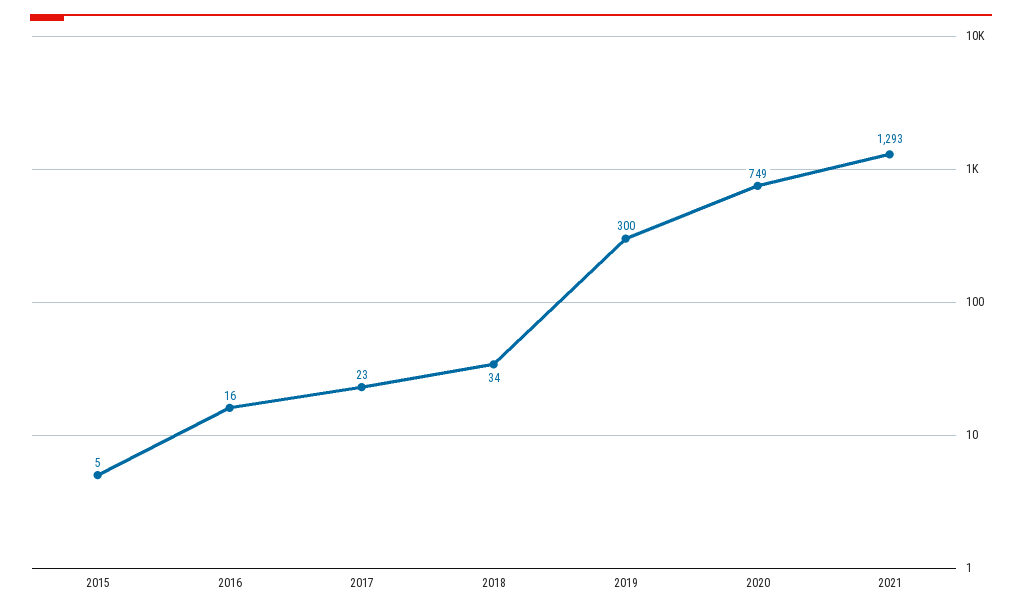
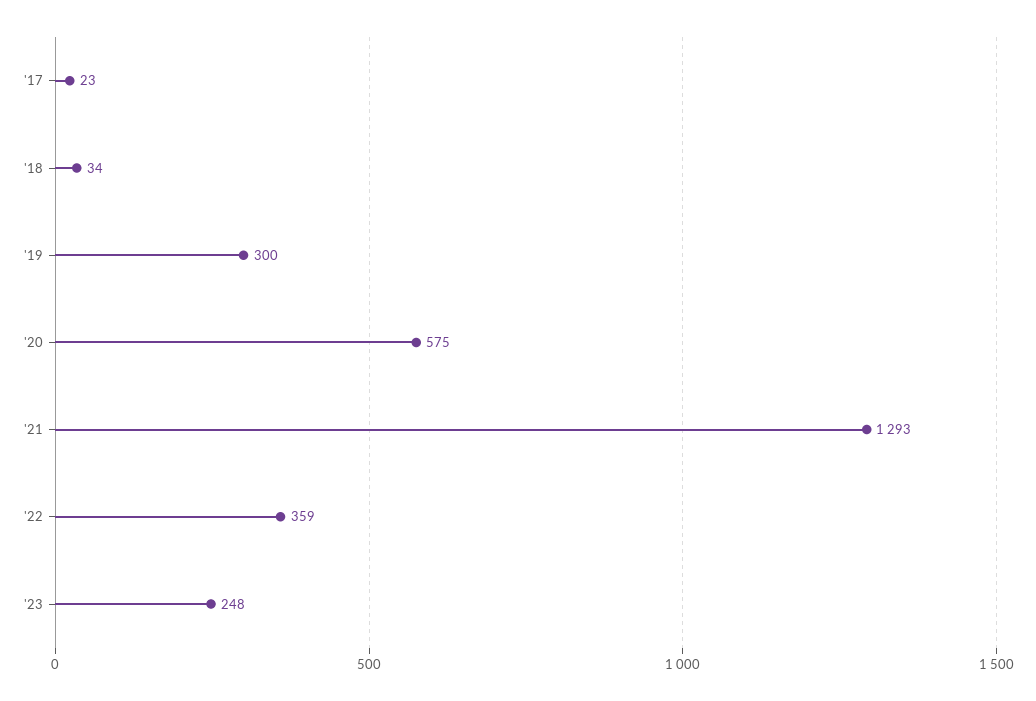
2015: 5 -> none
2016: 16 -> none
2020: 749 -> 575
'22: none -> 359
'23: none -> 248

